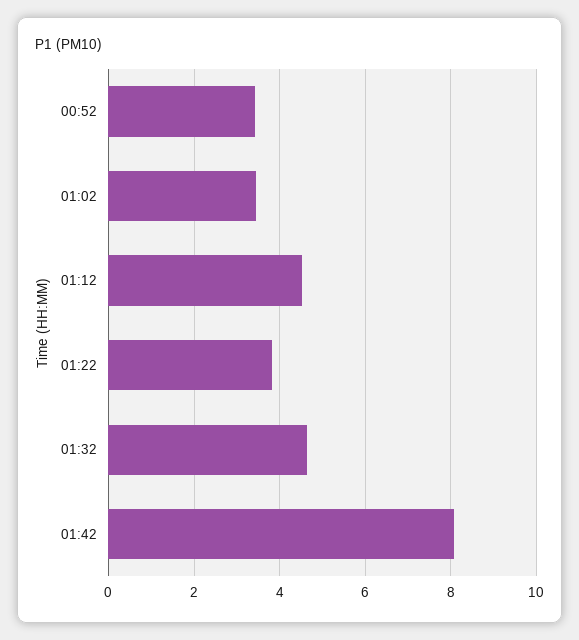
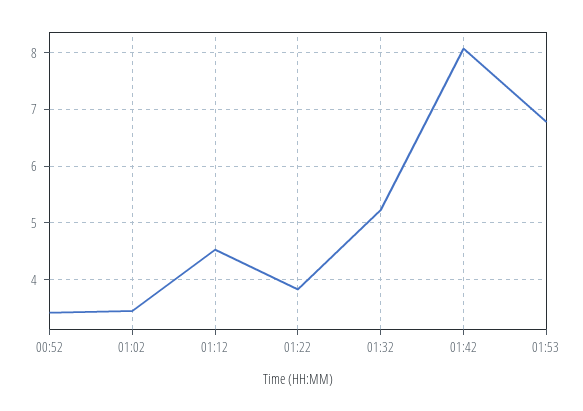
01:32: 4.6 -> 5.2
01:53: none -> 6.8

